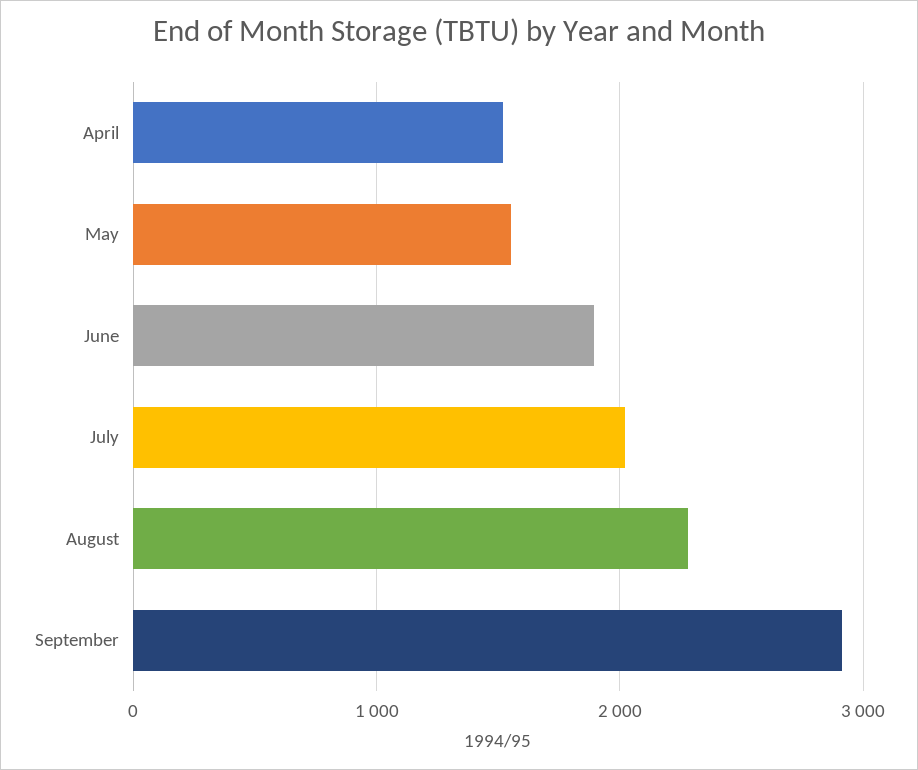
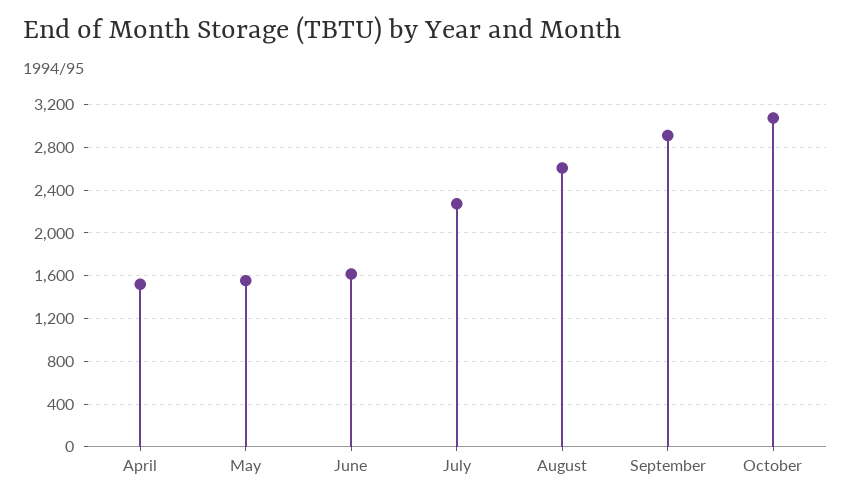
June: 1900 -> 1600
July: 2000 -> 2300
August: 2300 -> 2600
October: none -> 3100

